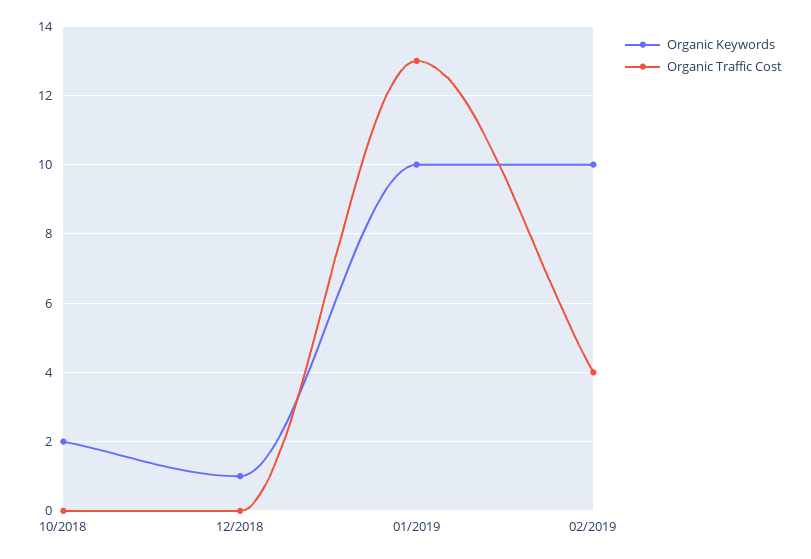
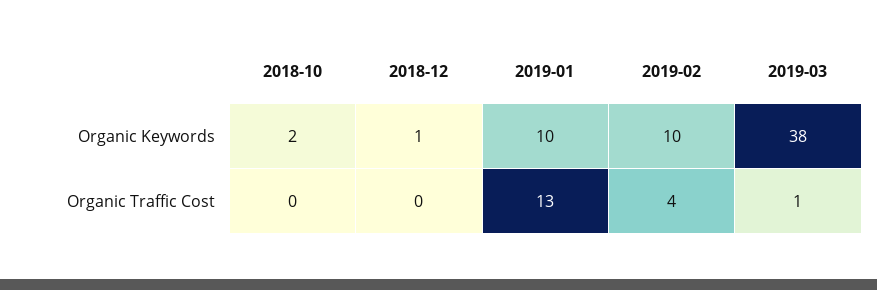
Organic Keywords, 2019-03: none -> 38
Organic Traffic Cost, 2019-03: none -> 1

